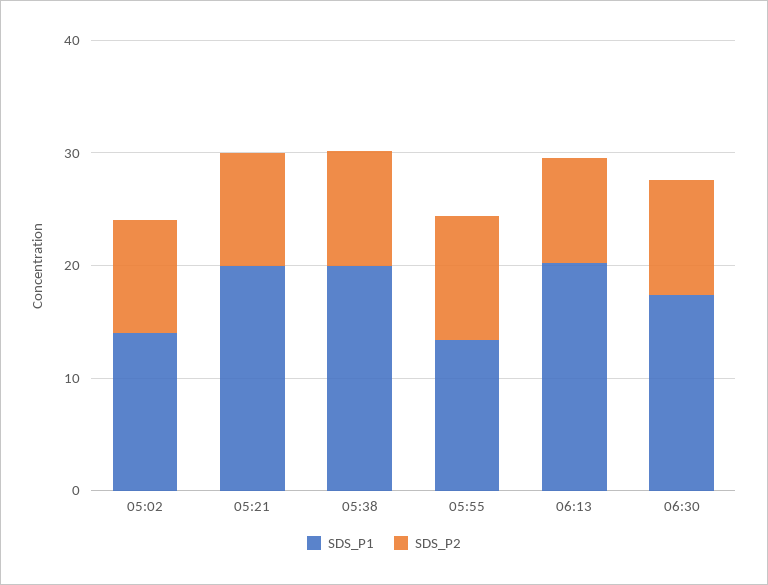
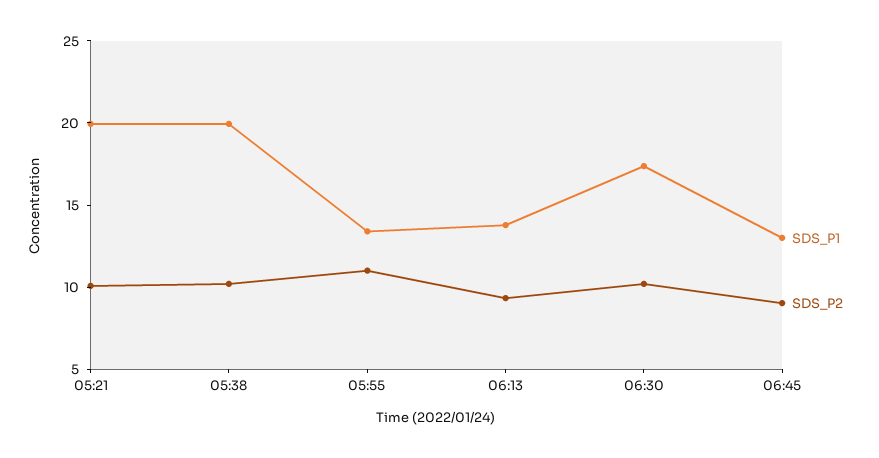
SDS_P1, 05:02: 14 -> none
SDS_P2, 05:02: 10 -> none
SDS_P1, 06:13: 20 -> 14
SDS_P1, 06:45: none -> 13
SDS_P2, 06:45: none -> 9

